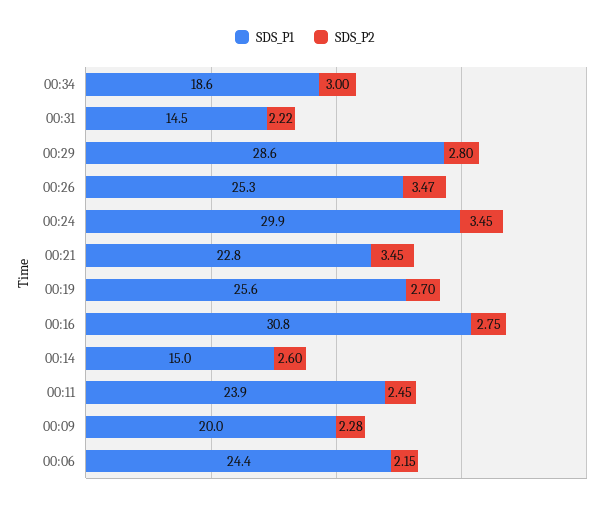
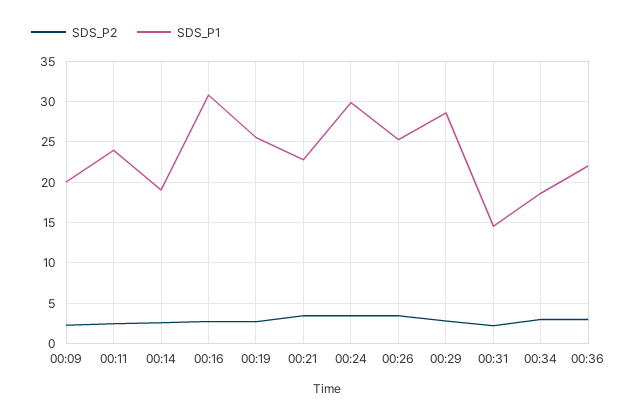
SDS_P1, 00:14: 15 -> 19
SDS_P1, 00:06: 24.4 -> none
SDS_P2, 00:06: 2.15 -> none
SDS_P2, 00:36: none -> 3
SDS_P1, 00:36: none -> 22

